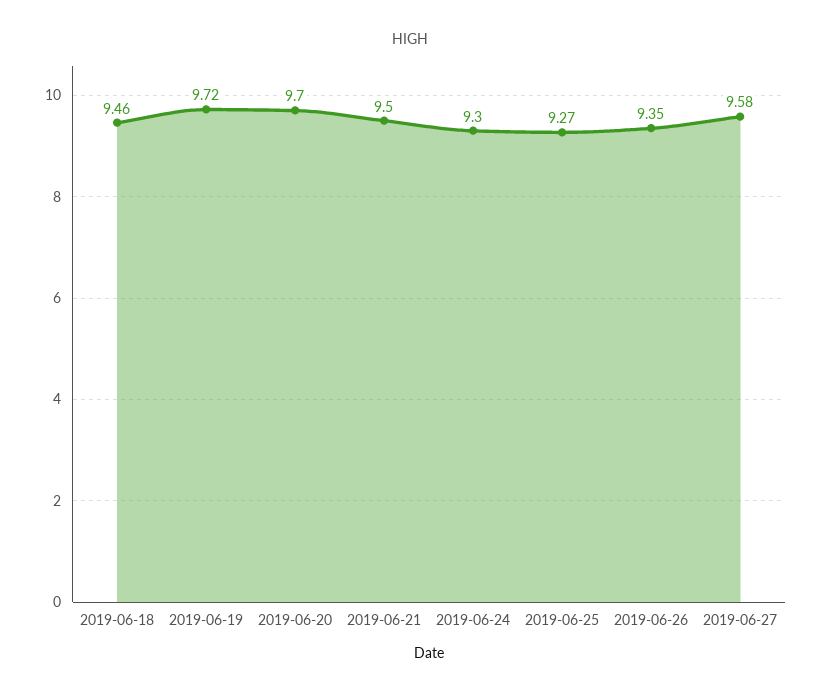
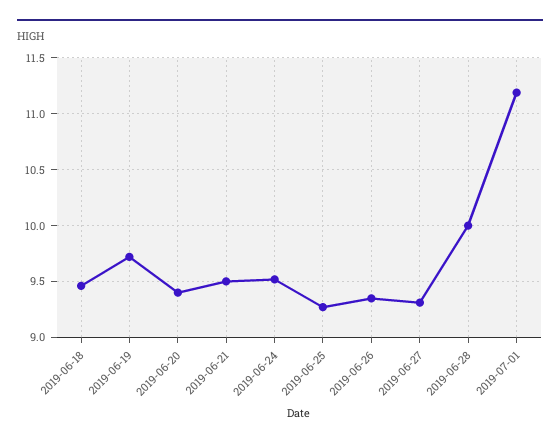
2019-06-20: 9.7 -> 9.4
2019-06-24: 9.3 -> 9.5
2019-06-27: 9.58 -> 9.3
2019-06-28: none -> 10
2019-07-01: none -> 11.2

